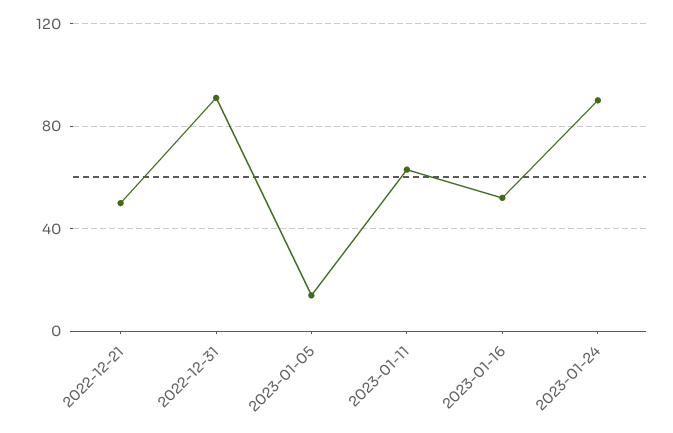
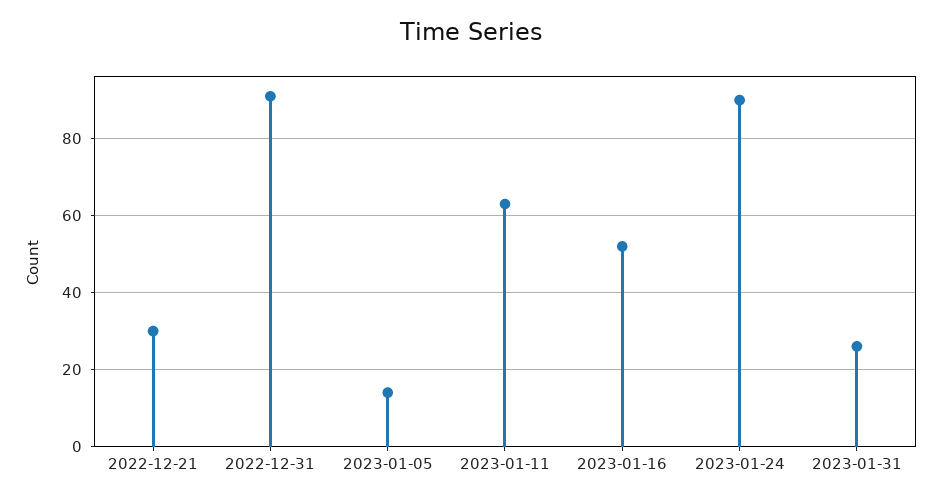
2022-12-21: 50 -> 30
2023-01-31: none -> 25

